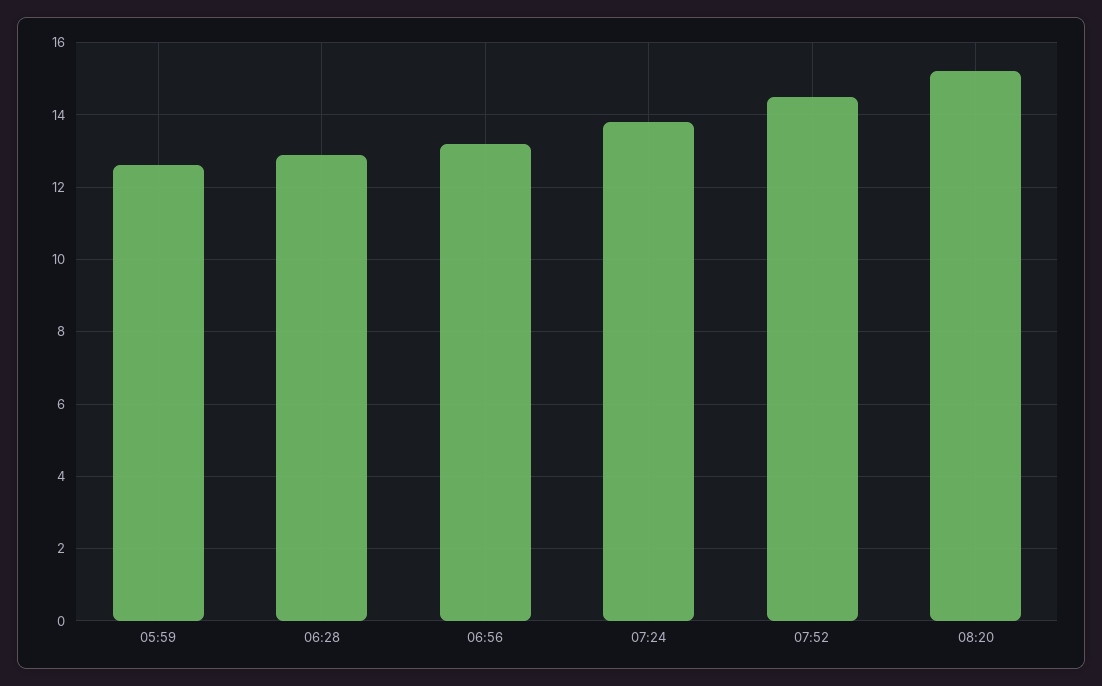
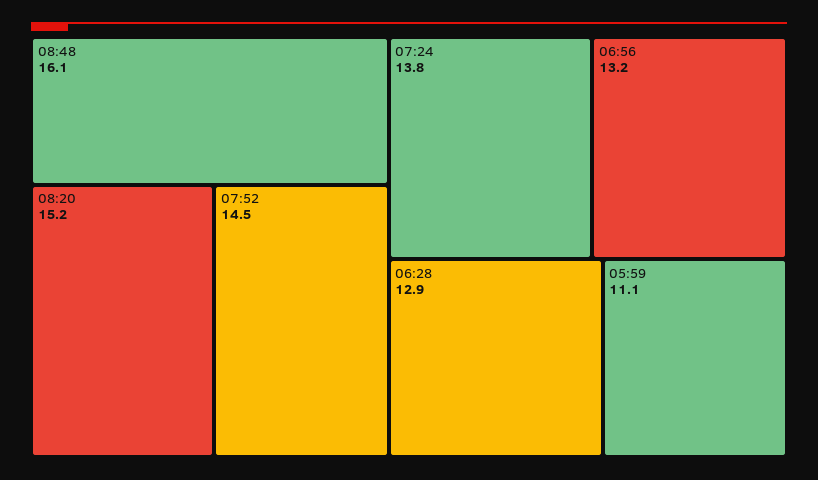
05:59: 12.5 -> 11.1
08:48: none -> 16.1

